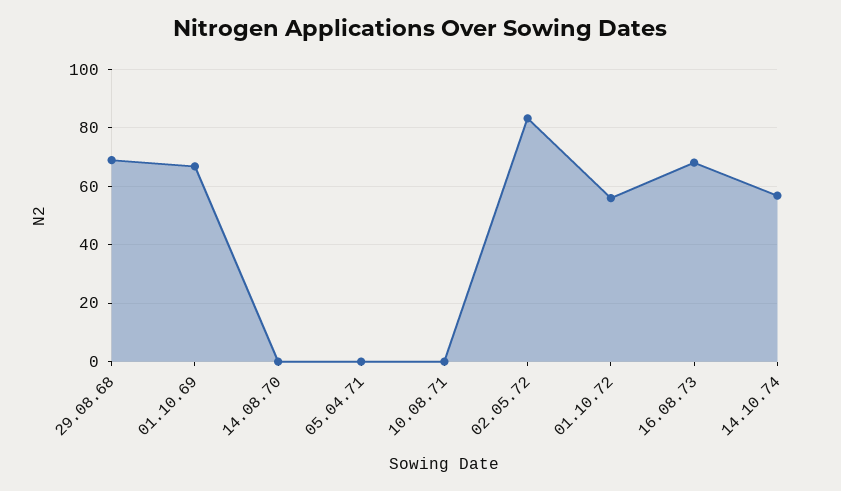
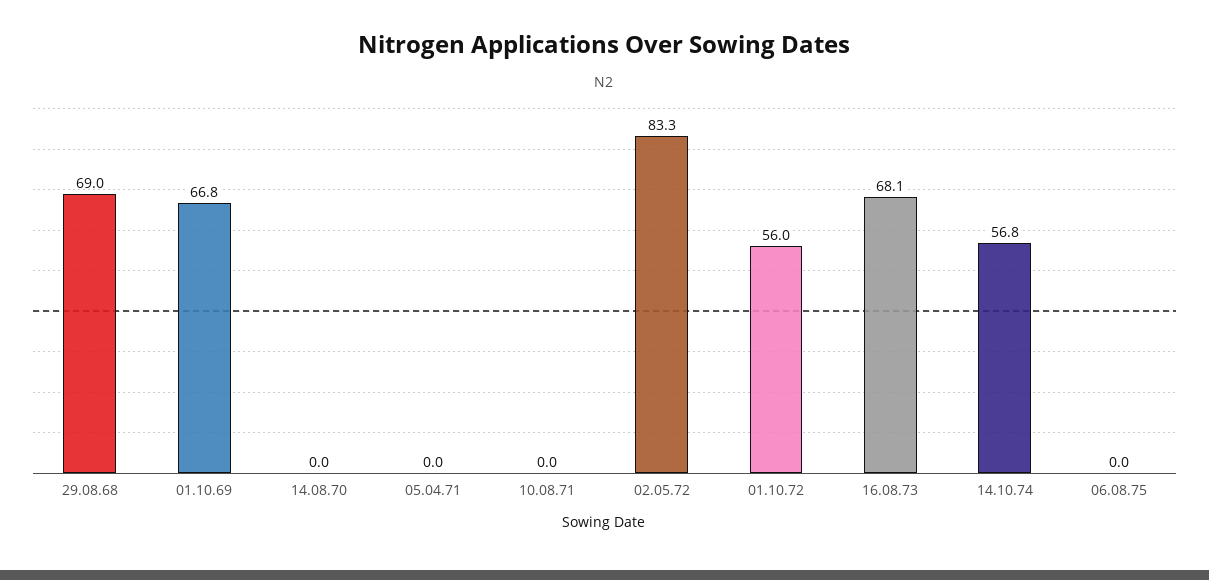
06.08.75: none -> 0

